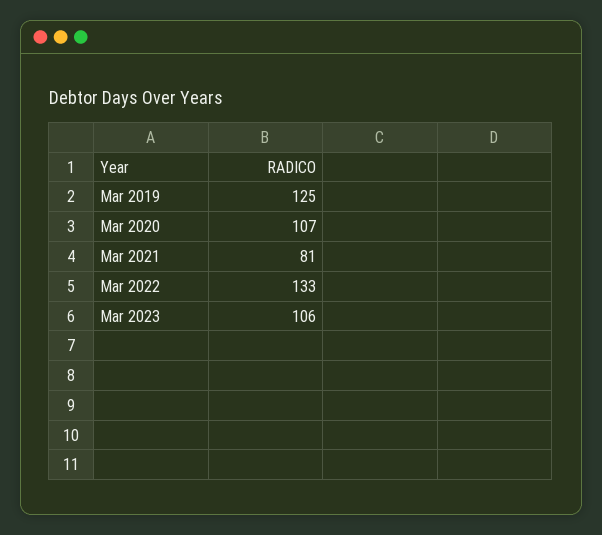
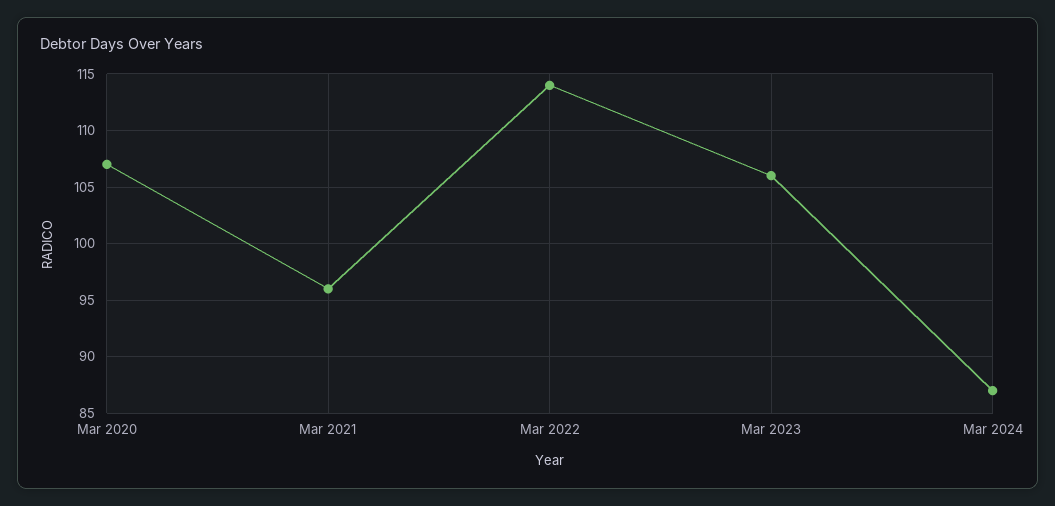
Mar 2019: 125 -> none
Mar 2021: 81 -> 96
Mar 2022: 133 -> 114
Mar 2024: none -> 87

